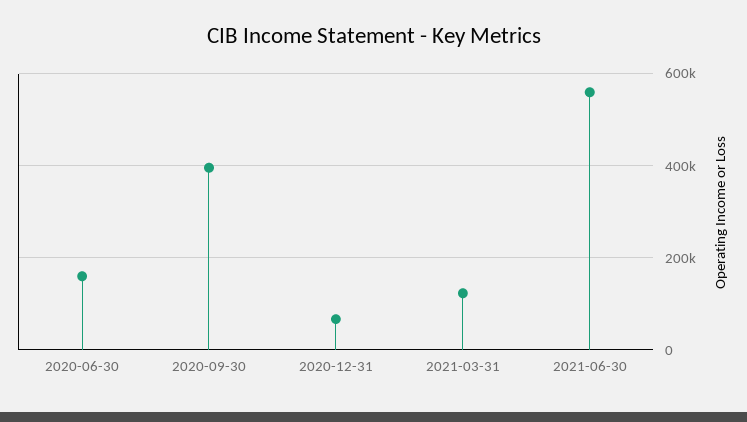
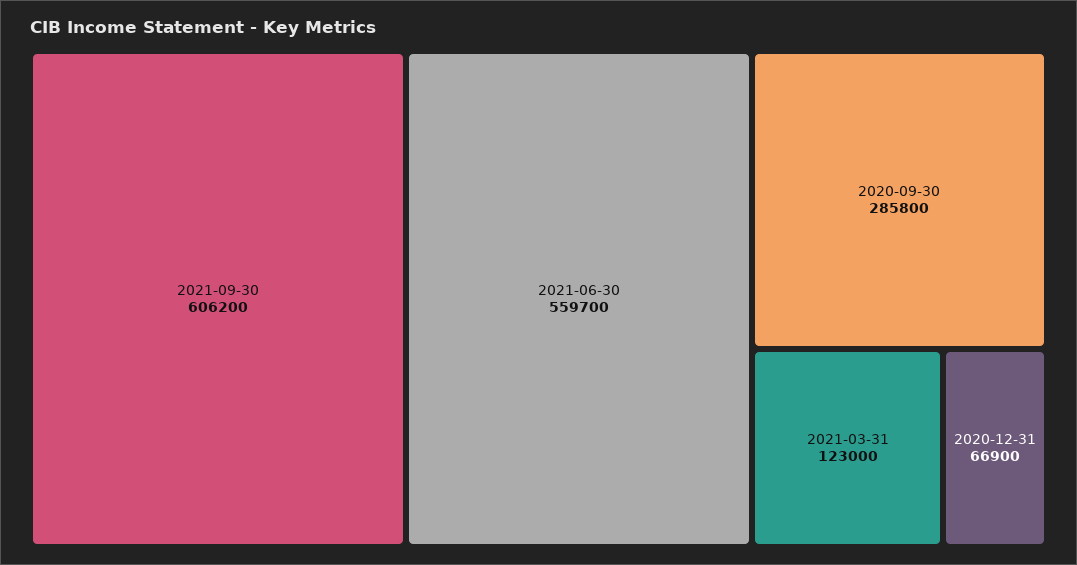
2020-06-30: 160000 -> none
2020-09-30: 400000 -> 285800
2021-09-30: none -> 606200

